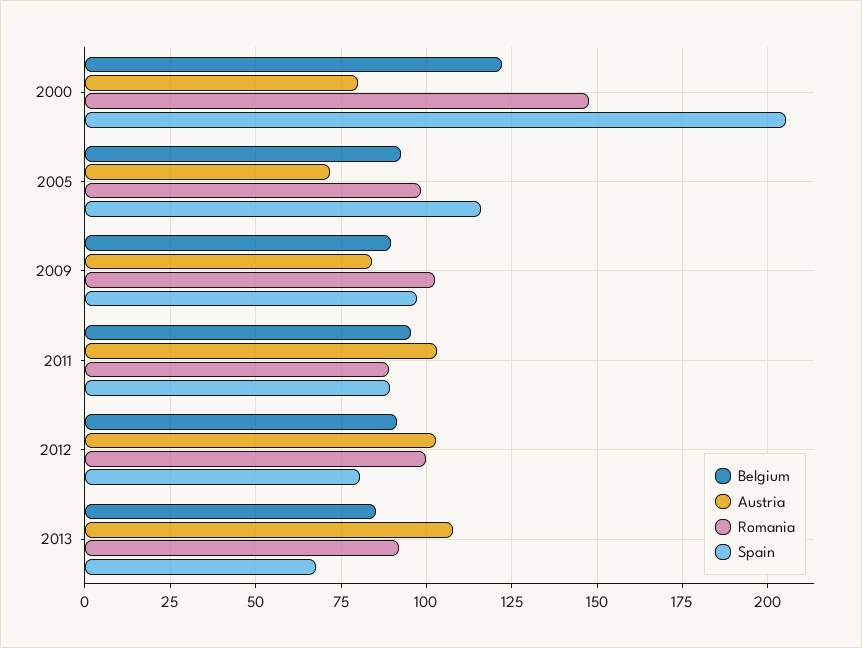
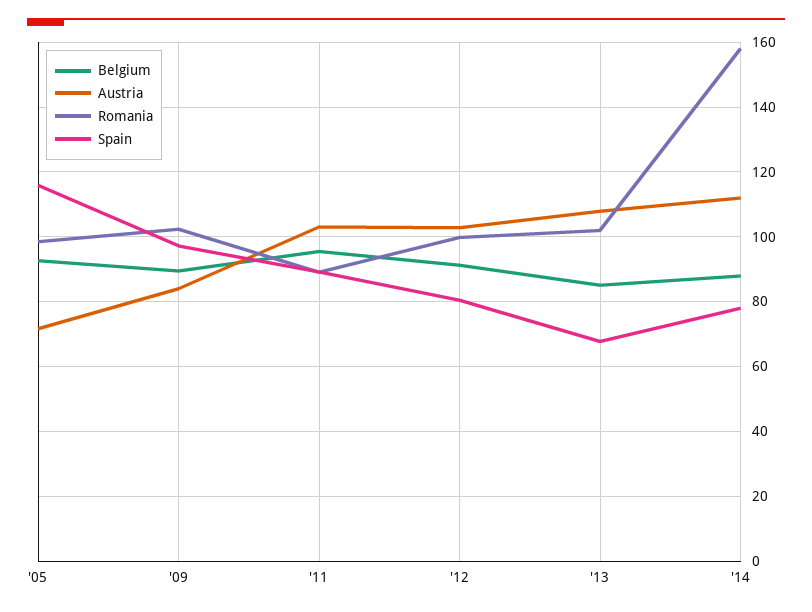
Belgium, 2000: 122.5 -> none
Austria, 2000: 80 -> none
Romania, 2000: 147.5 -> none
Spain, 2000: 205 -> none
Romania, 2013: 92.5 -> 102
Belgium, '14: none -> 88
Austria, '14: none -> 112
Romania, '14: none -> 158
Spain, '14: none -> 78

